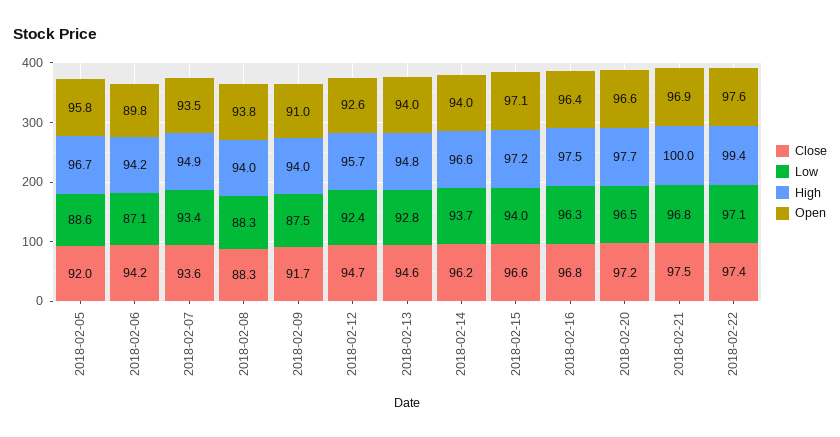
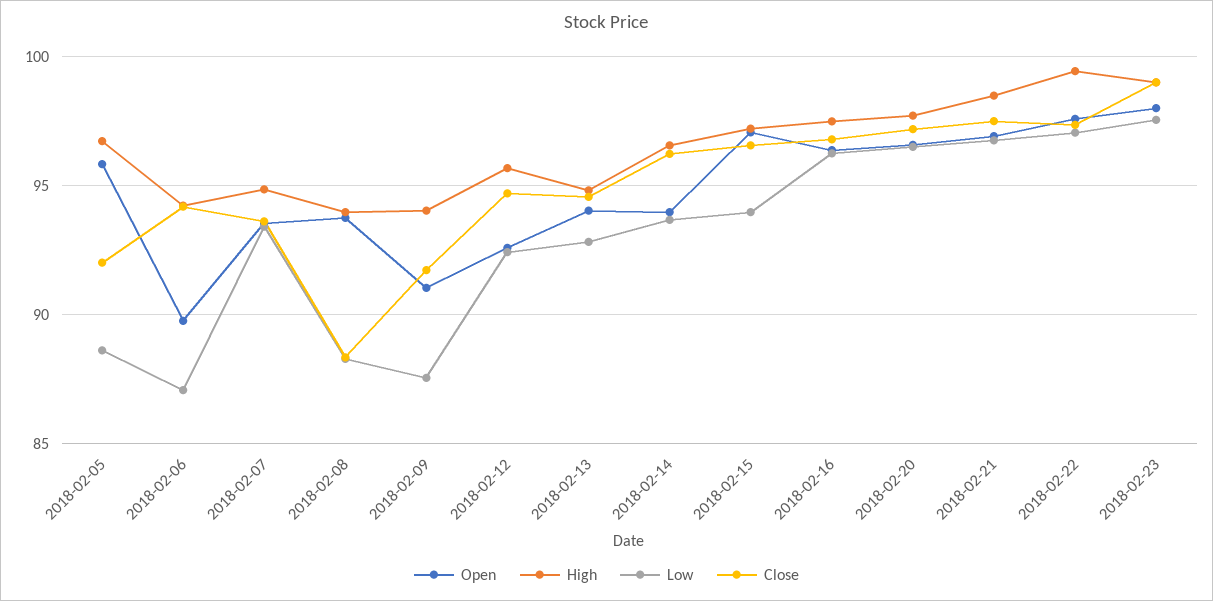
High, 2018-02-21: 100 -> 98.5
Open, 2018-02-23: none -> 98
High, 2018-02-23: none -> 99
Low, 2018-02-23: none -> 97.5
Close, 2018-02-23: none -> 99

